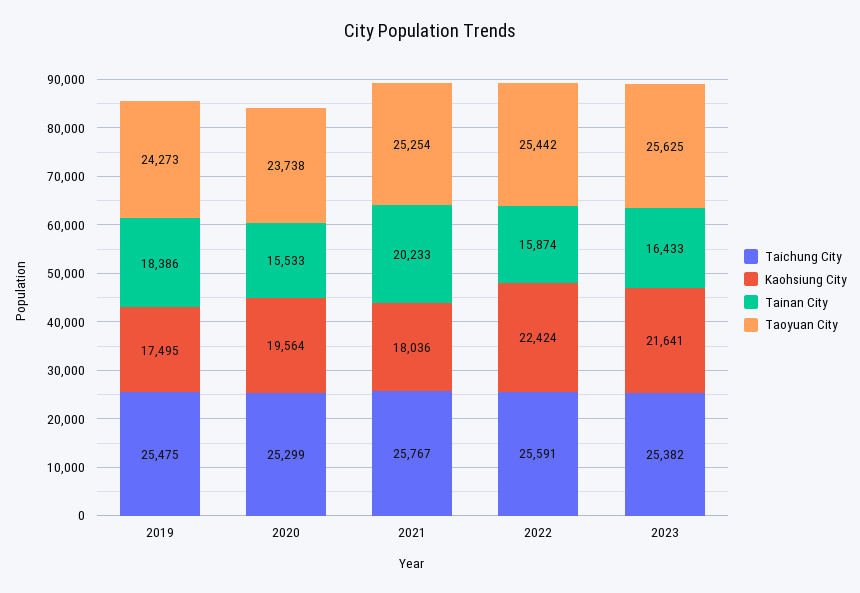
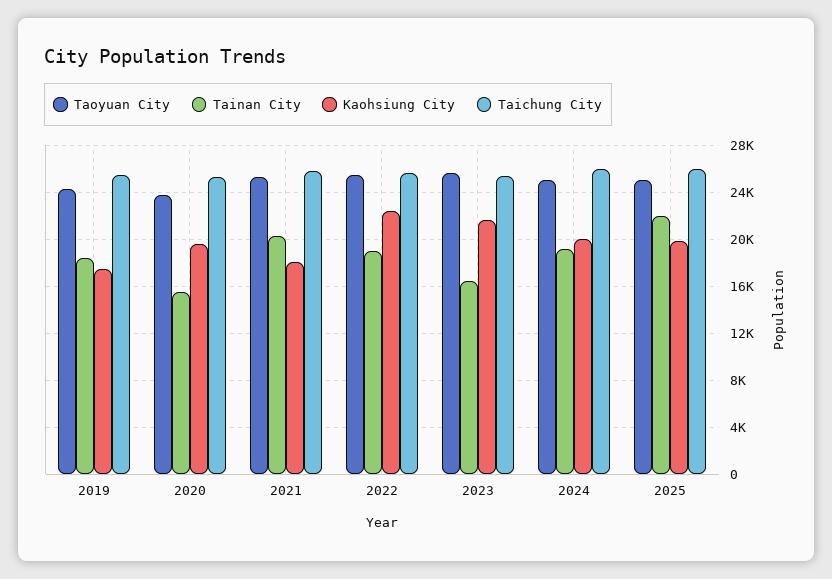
Tainan City, 2022: 15874 -> 19000
Taoyuan City, 2024: none -> 25000
Tainan City, 2024: none -> 19000
Kaohsiung City, 2024: none -> 20000
Taichung City, 2024: none -> 26000
Taoyuan City, 2025: none -> 25000
Tainan City, 2025: none -> 22000
Kaohsiung City, 2025: none -> 20000
Taichung City, 2025: none -> 26000

